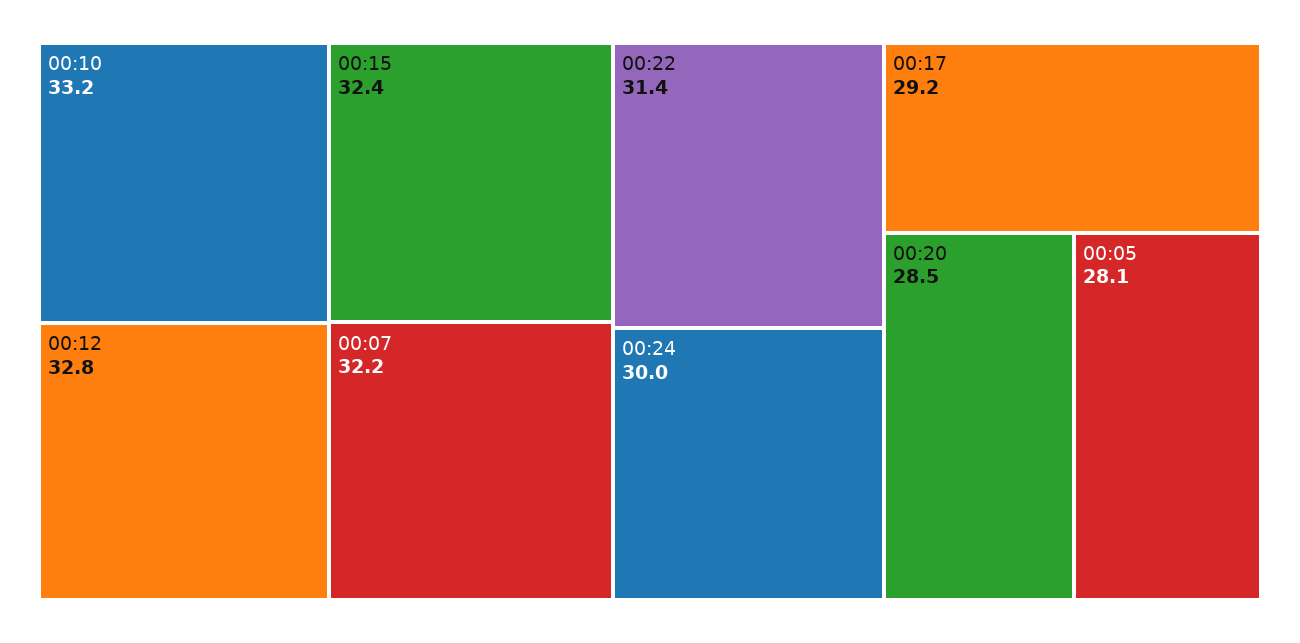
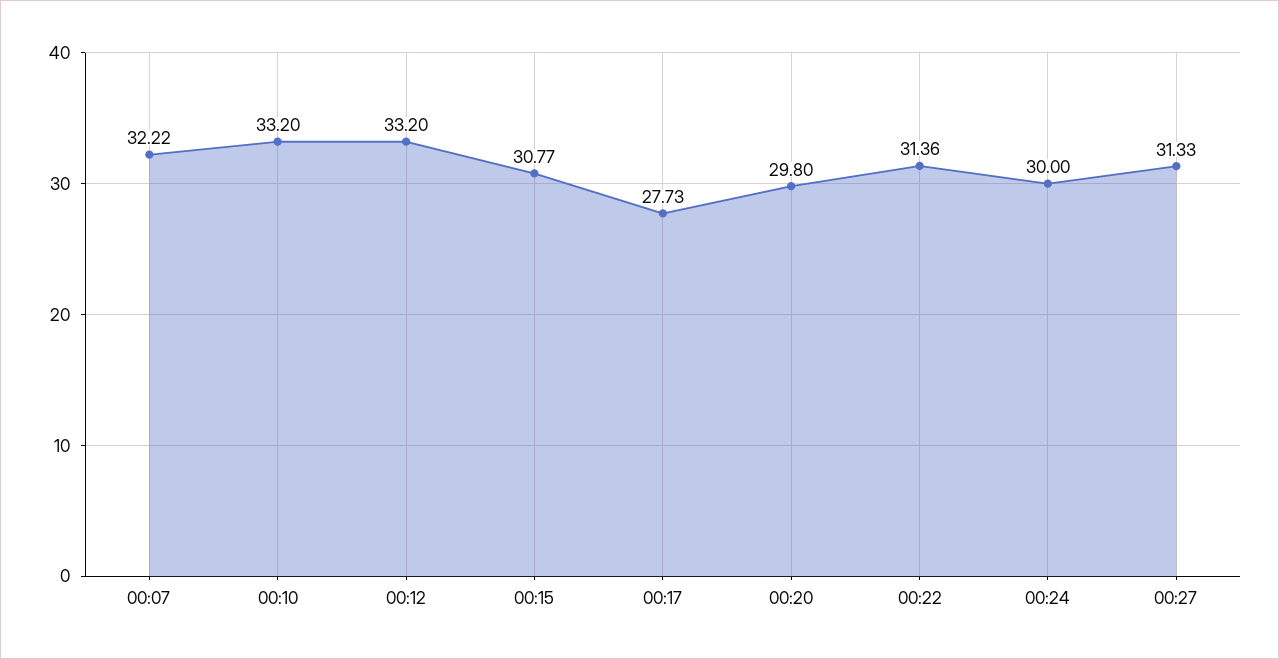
00:12: 32.8 -> 33.2
00:15: 32.4 -> 30.77
00:17: 29.2 -> 27.73
00:20: 28.5 -> 29.8
00:05: 28.1 -> none
00:27: none -> 31.33

